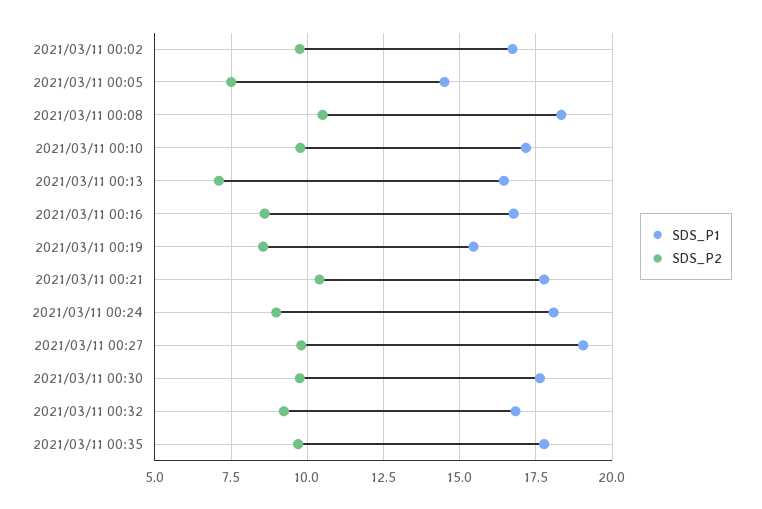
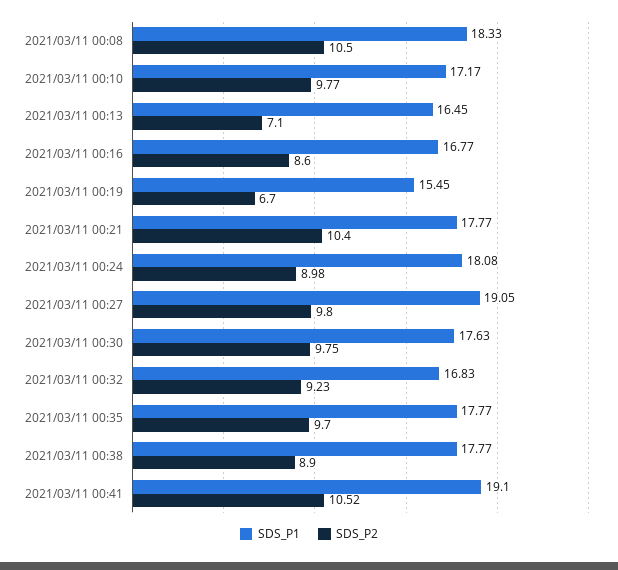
SDS_P1, 2021/03/11 00:02: 16.75 -> none
SDS_P2, 2021/03/11 00:02: 9.75 -> none
SDS_P1, 2021/03/11 00:05: 14.5 -> none
SDS_P2, 2021/03/11 00:05: 7.5 -> none
SDS_P2, 2021/03/11 00:19: 8.5 -> 6.7
SDS_P1, 2021/03/11 00:38: none -> 17.77
SDS_P2, 2021/03/11 00:38: none -> 8.9
SDS_P1, 2021/03/11 00:41: none -> 19.1
SDS_P2, 2021/03/11 00:41: none -> 10.52

